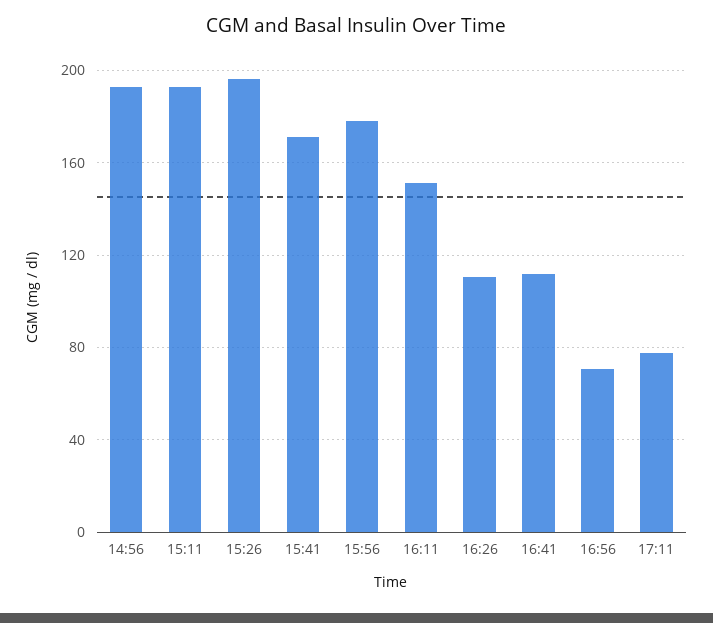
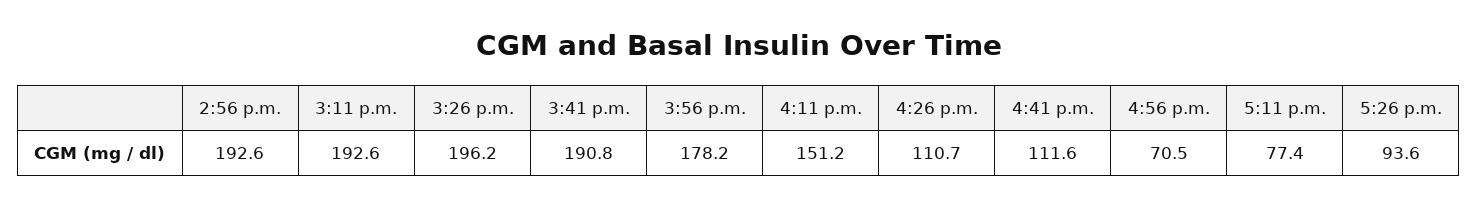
15:41: 170 -> 190.8
5:26 p.m.: none -> 93.6

